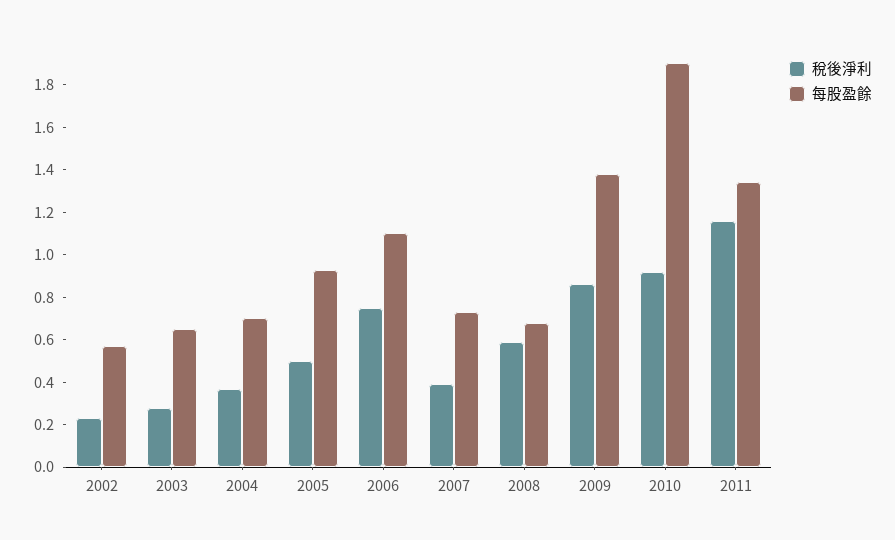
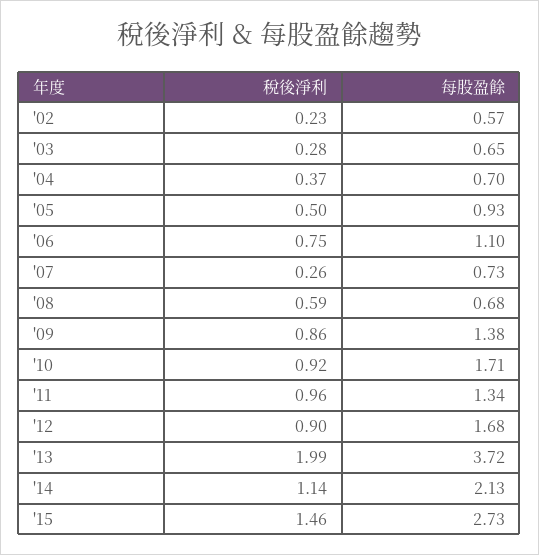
稅後淨利, 2007: 0.4 -> 0.26
每股盈餘, 2010: 1.9 -> 1.71
稅後淨利, 2011: 1.15 -> 0.96
稅後淨利, '12: none -> 0.9
每股盈餘, '12: none -> 1.68
稅後淨利, '13: none -> 1.99
每股盈餘, '13: none -> 3.72
稅後淨利, '14: none -> 1.14
每股盈餘, '14: none -> 2.13
稅後淨利, '15: none -> 1.46
每股盈餘, '15: none -> 2.73

